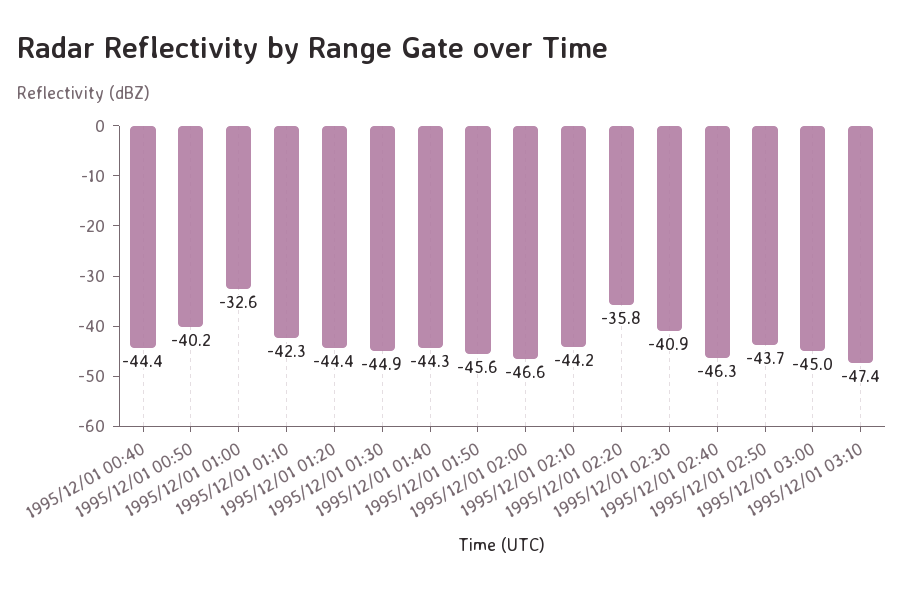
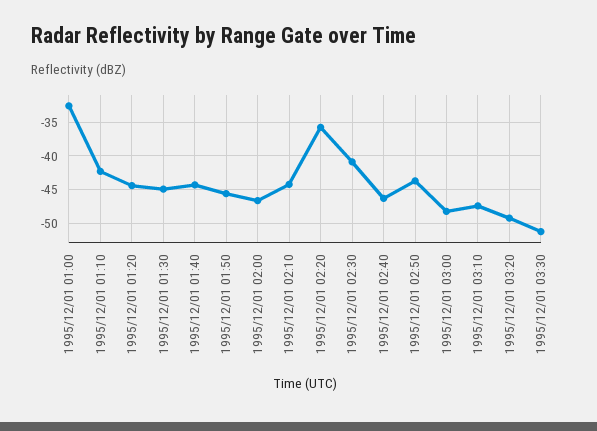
1995/12/01 00:40: -44.4 -> none
1995/12/01 00:50: -40.2 -> none
1995/12/01 03:00: -45 -> -48
1995/12/01 03:20: none -> -49
1995/12/01 03:30: none -> -51

